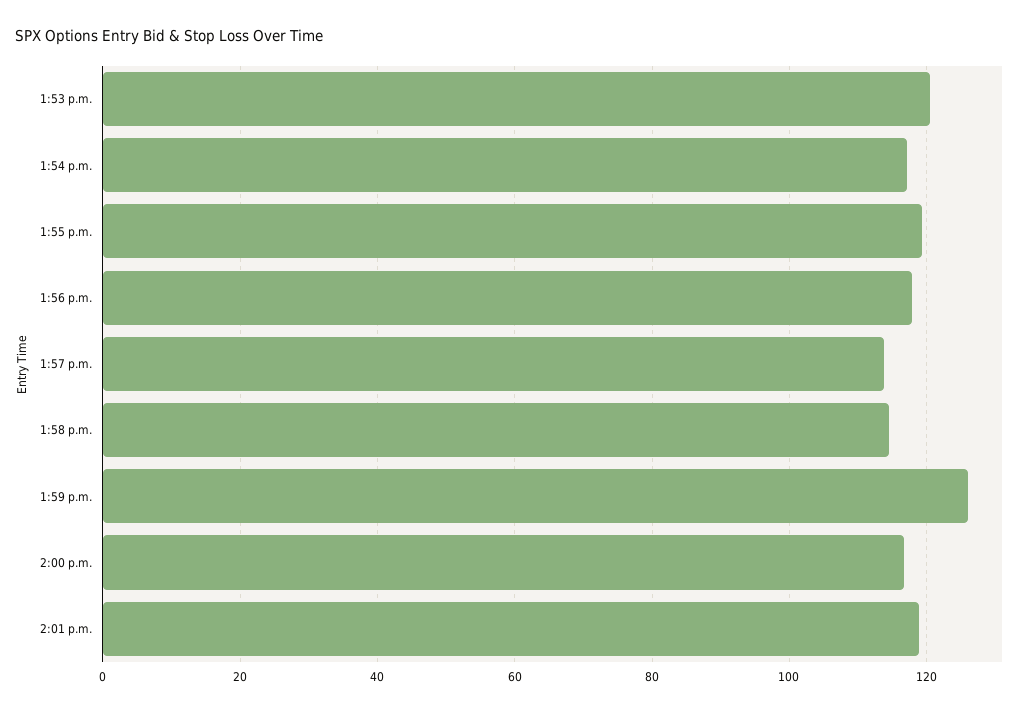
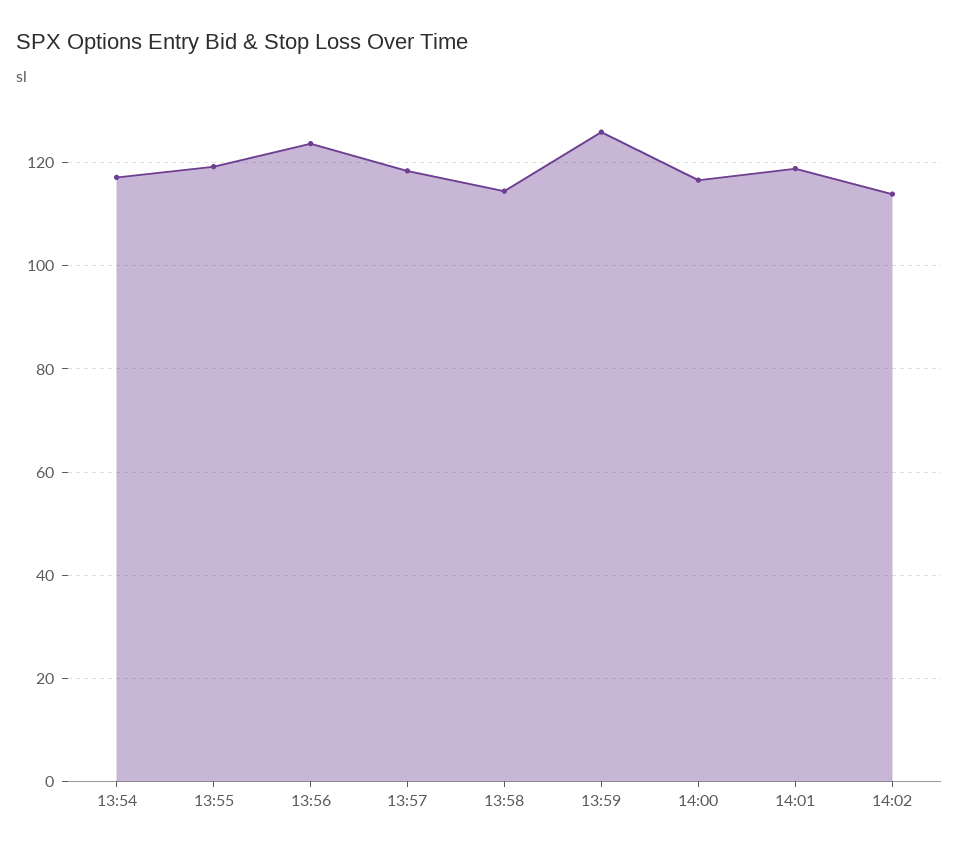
1:53 p.m.: 120 -> none
1:56 p.m.: 118 -> 124
1:57 p.m.: 114 -> 118
14:02: none -> 114

